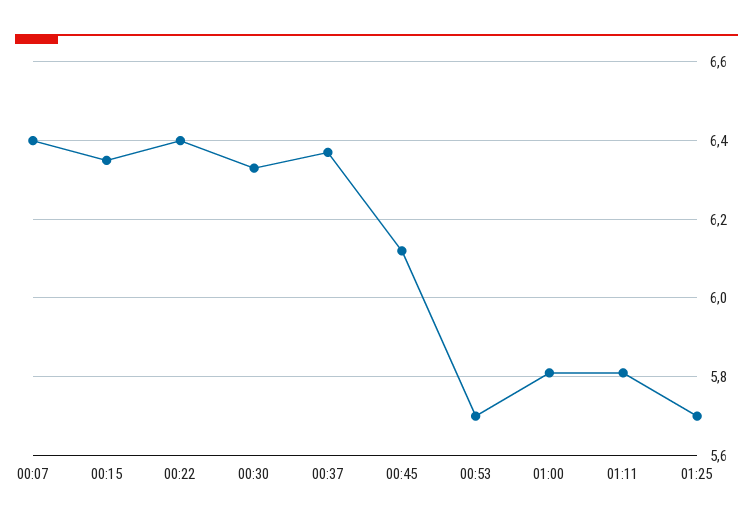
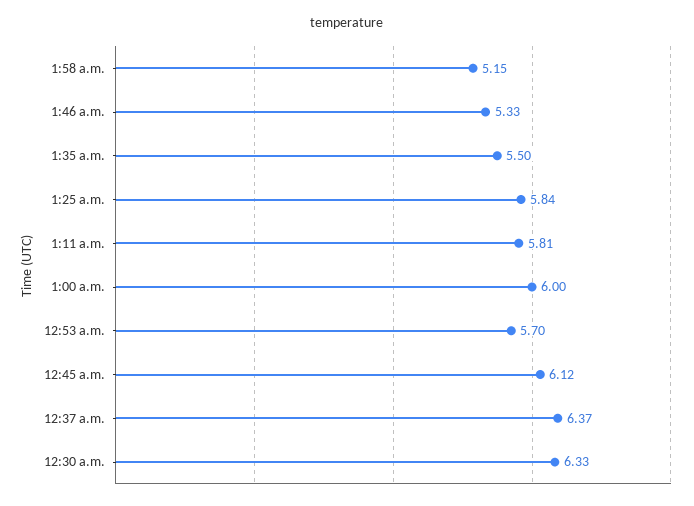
00:07: 6.4 -> none
00:15: 6.35 -> none
00:22: 6.4 -> none
01:00: 5.8 -> 6
01:25: 5.7 -> 5.84
1:58 a.m.: none -> 5.15
1:46 a.m.: none -> 5.33
1:35 a.m.: none -> 5.5

